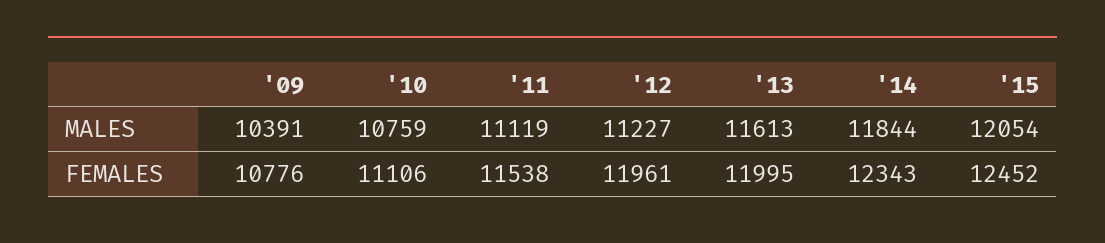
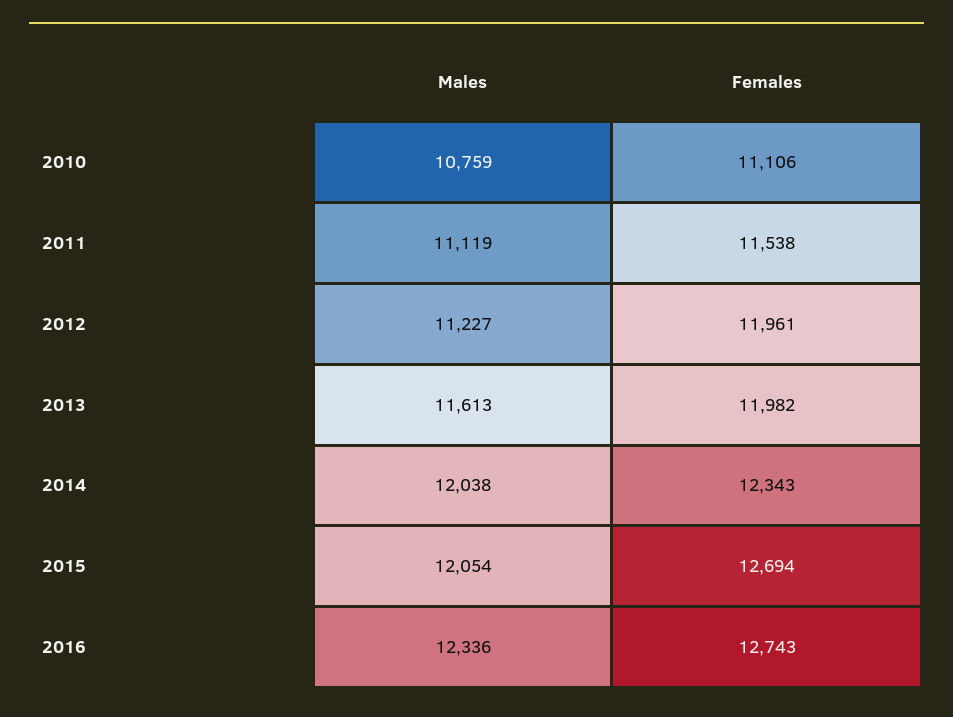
'09, MALES: 10391 -> none
'14, MALES: 11844 -> 12038
'09, FEMALES: 10776 -> none
'13, FEMALES: 11995 -> 11982
'15, FEMALES: 12452 -> 12694
2016, MALES: none -> 12336
2016, FEMALES: none -> 12743

